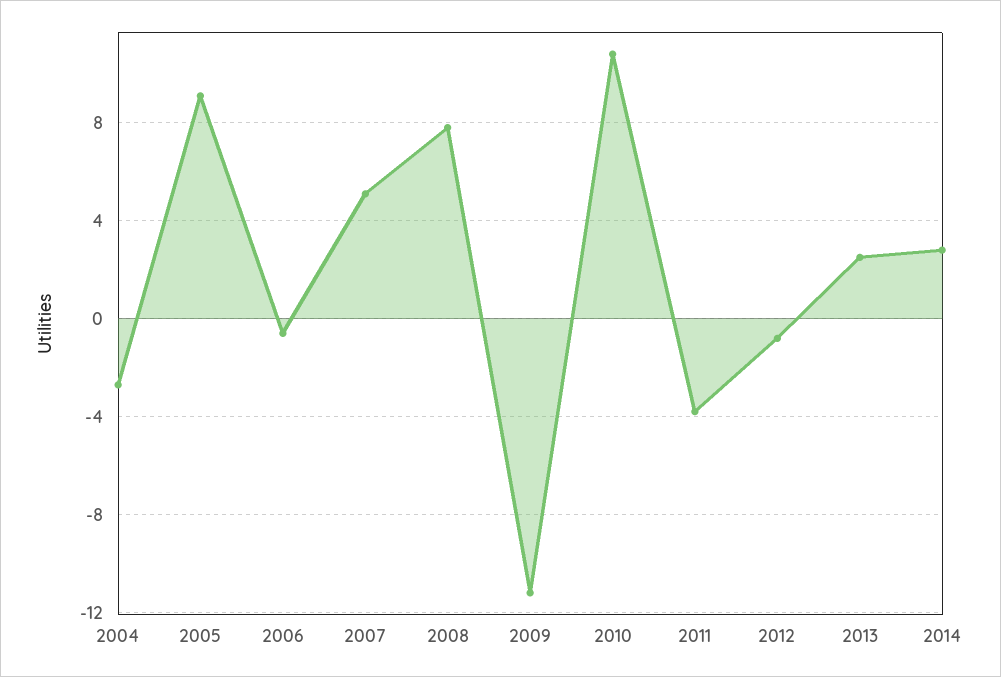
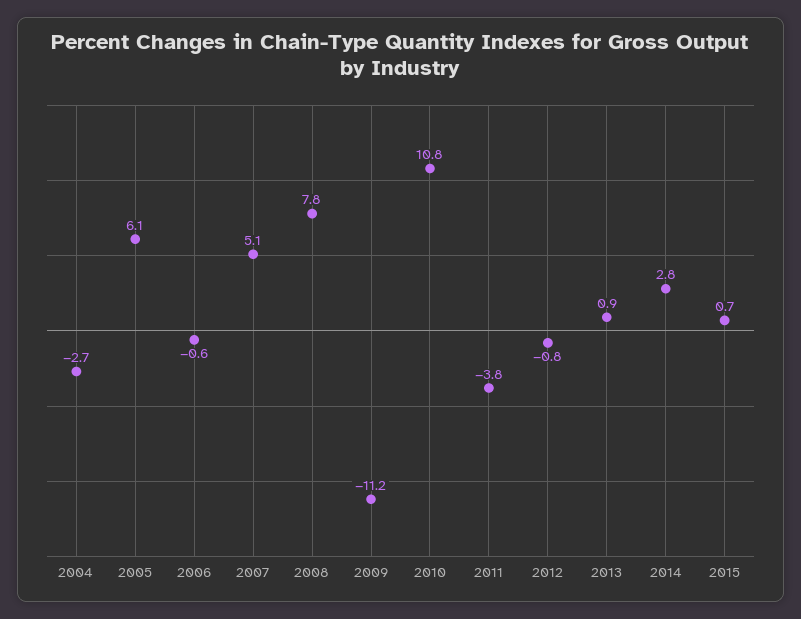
2005: 9 -> 6.1
2013: 2.5 -> 0.9
2015: none -> 0.7

